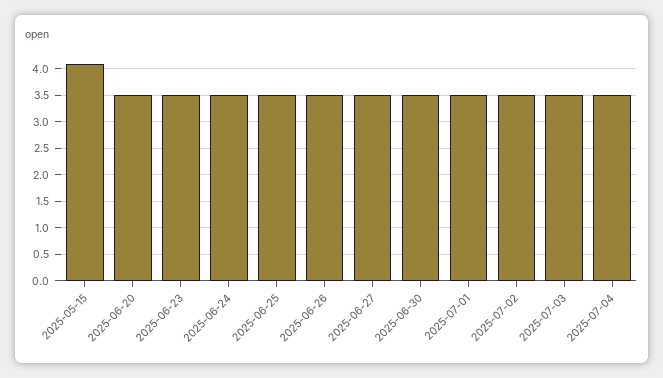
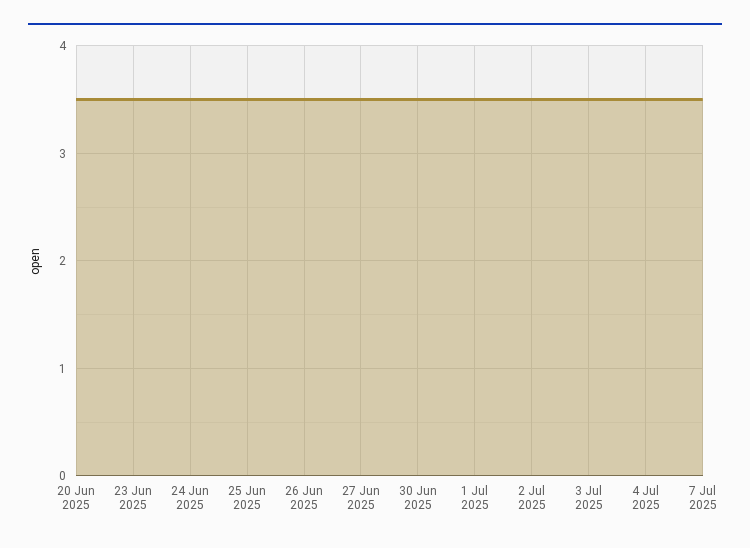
2025-05-15: 4 -> none
7 Jul 2025: none -> 3.5

